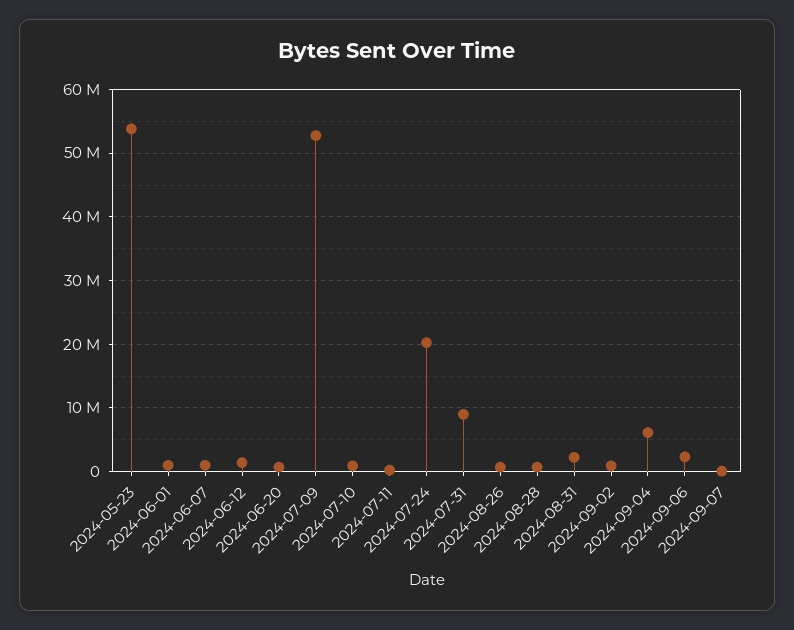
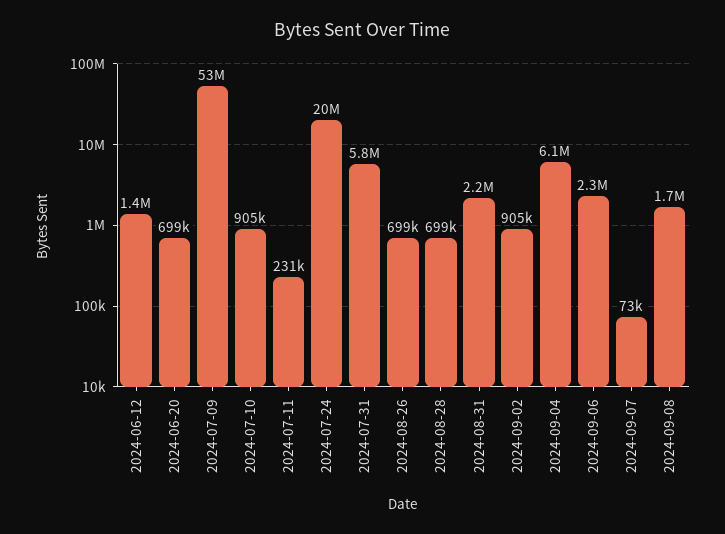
2024-05-23: 54000000 -> none
2024-06-01: 1000000 -> none
2024-06-07: 1000000 -> none
2024-07-31: 9000000 -> 5800000
2024-09-08: none -> 1700000

